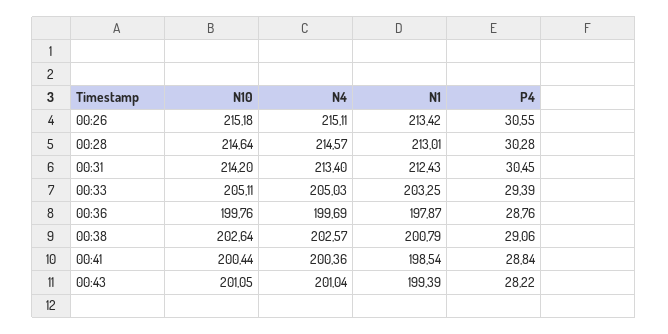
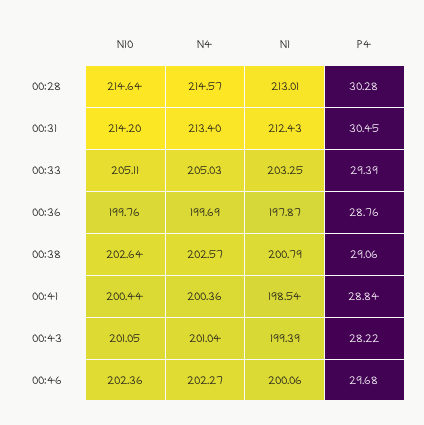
N10, 00:26: 215.18 -> none
N4, 00:26: 215.11 -> none
N1, 00:26: 213.42 -> none
P4, 00:26: 30.55 -> none
N10, 00:46: none -> 202.36
N4, 00:46: none -> 202.27
N1, 00:46: none -> 200.06
P4, 00:46: none -> 29.68

